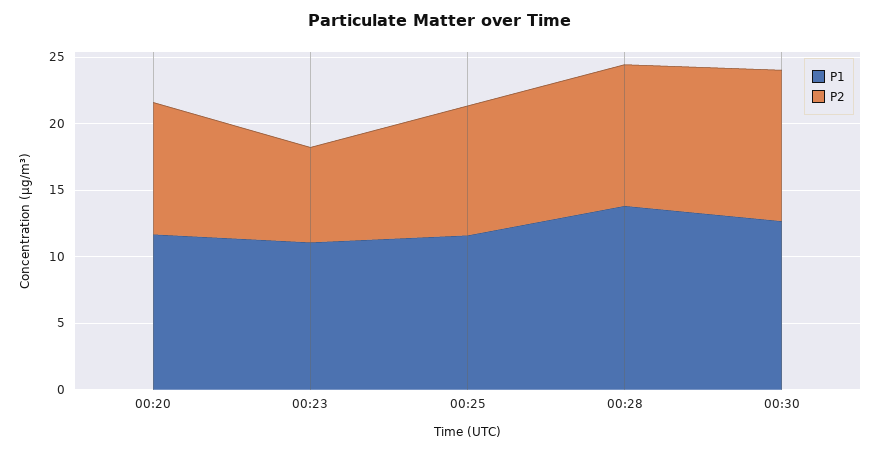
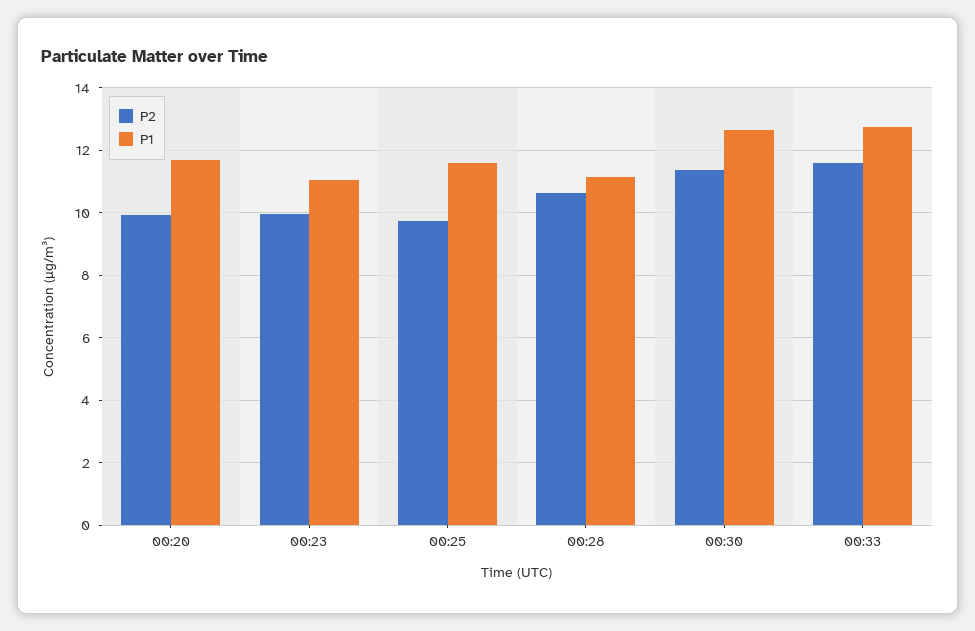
P2, 00:23: 7 -> 10
P1, 00:28: 14 -> 11.2
P2, 00:33: none -> 11.6
P1, 00:33: none -> 12.8

